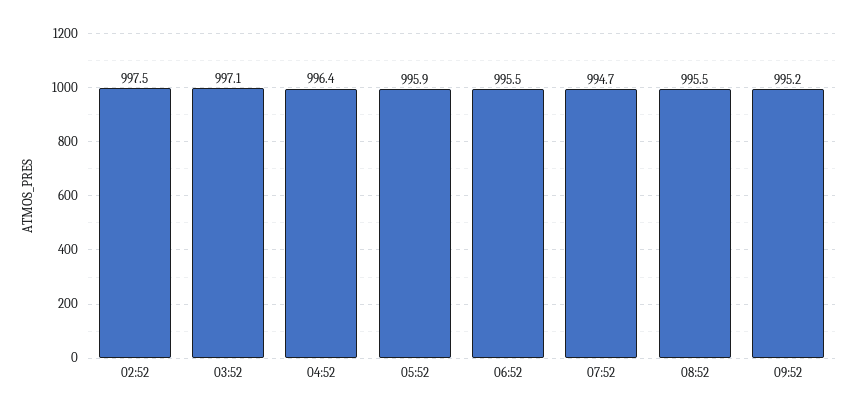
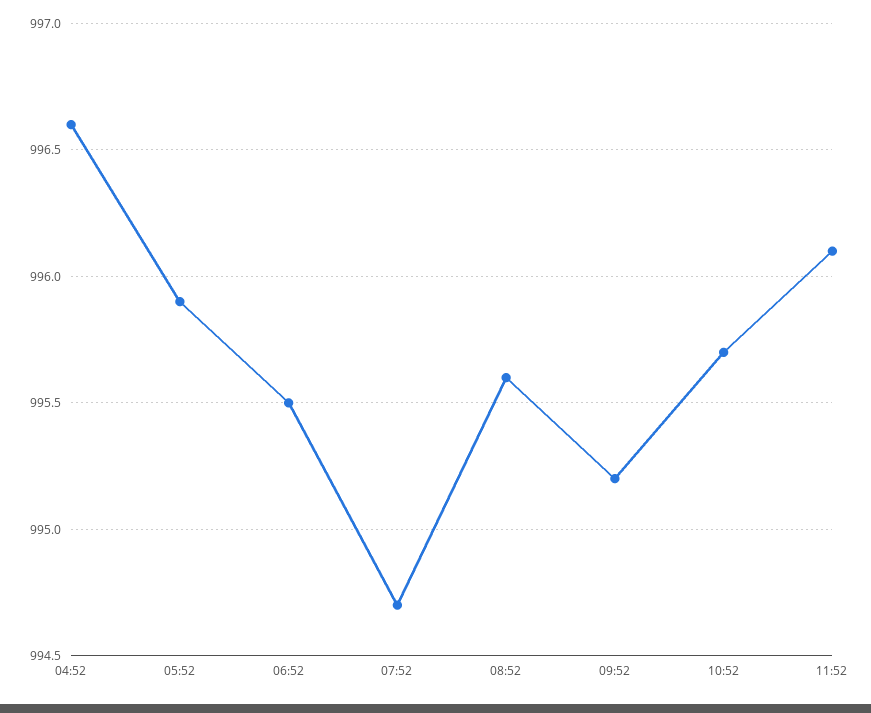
02:52: 997.5 -> none
03:52: 997.1 -> none
04:52: 996.4 -> 996.6
08:52: 995.5 -> 995.6
10:52: none -> 995.7
11:52: none -> 996.1

